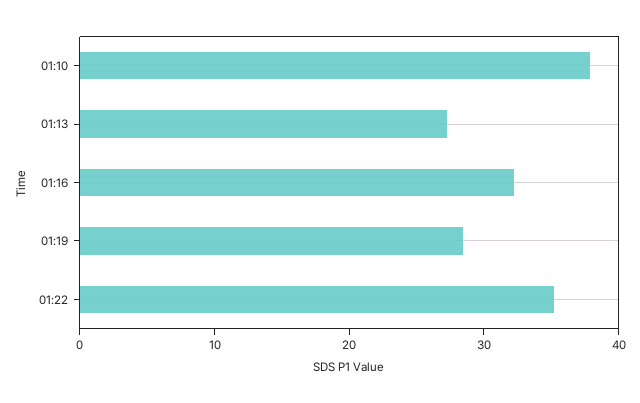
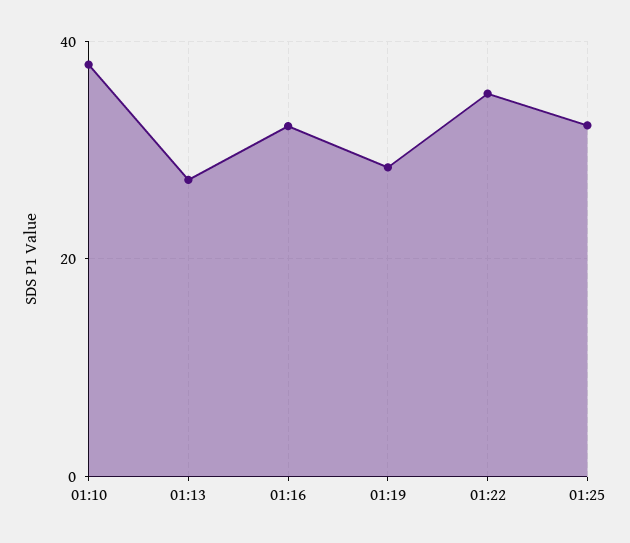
01:25: none -> 32

